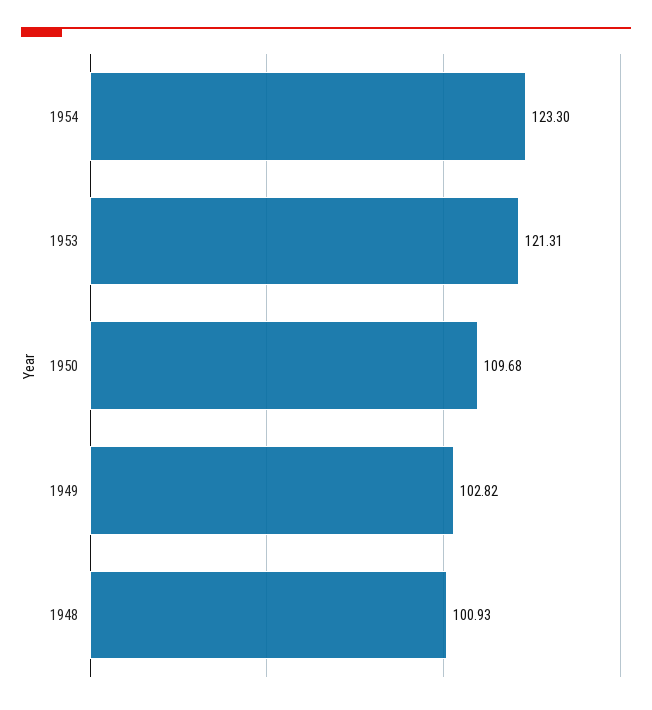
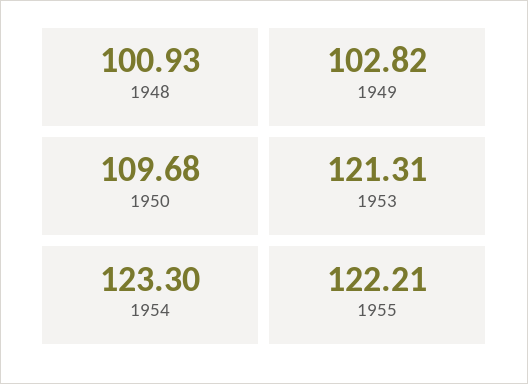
1955: none -> 122.21

